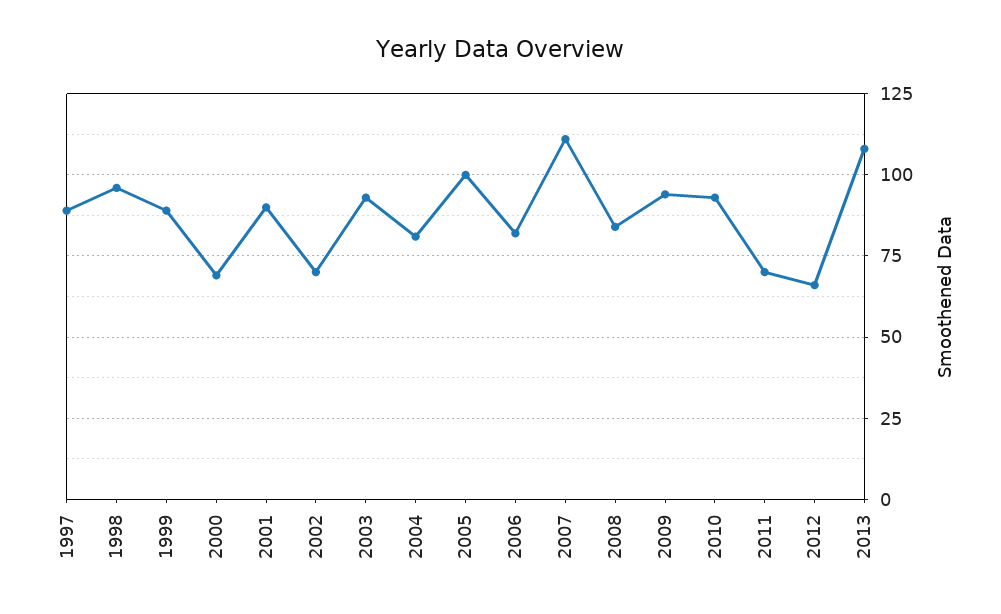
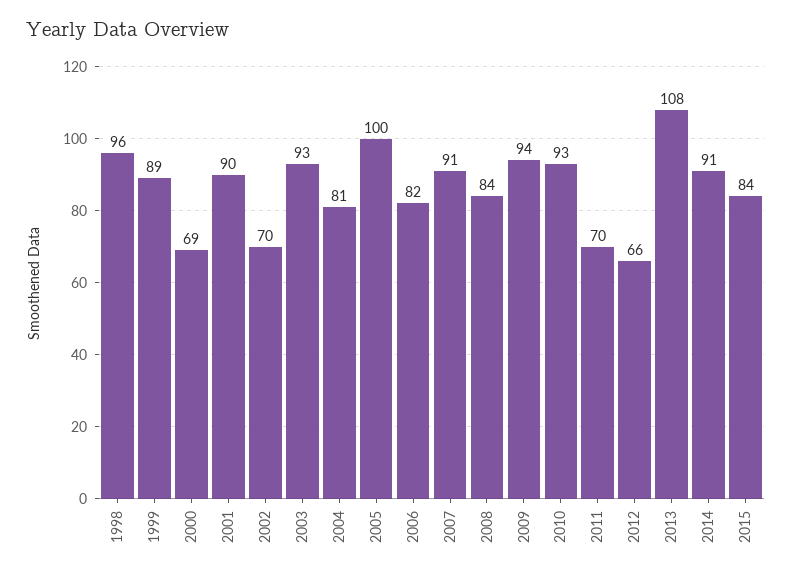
1997: 90 -> none
2007: 110 -> 91
2014: none -> 91
2015: none -> 84

